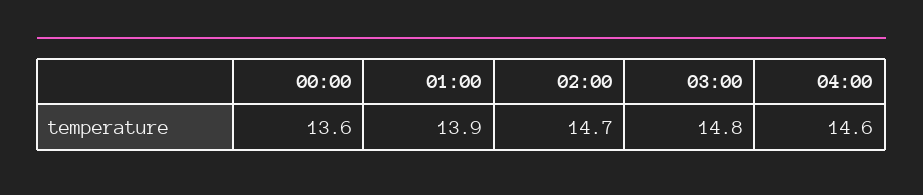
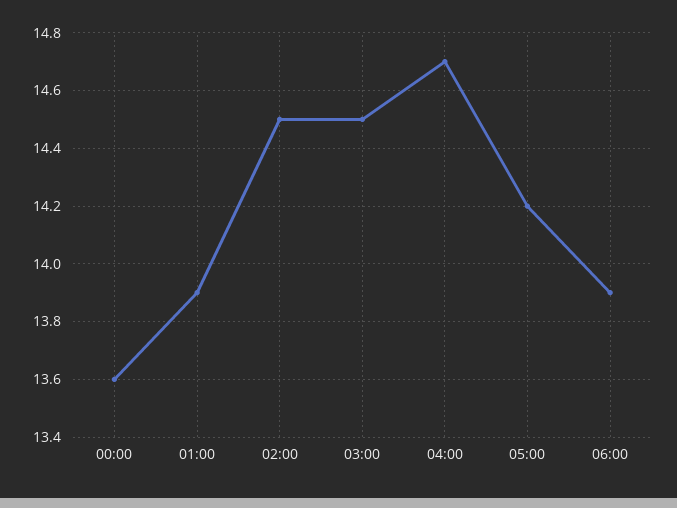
02:00: 14.7 -> 14.5
03:00: 14.8 -> 14.5
04:00: 14.6 -> 14.7
05:00: none -> 14.2
06:00: none -> 13.9

